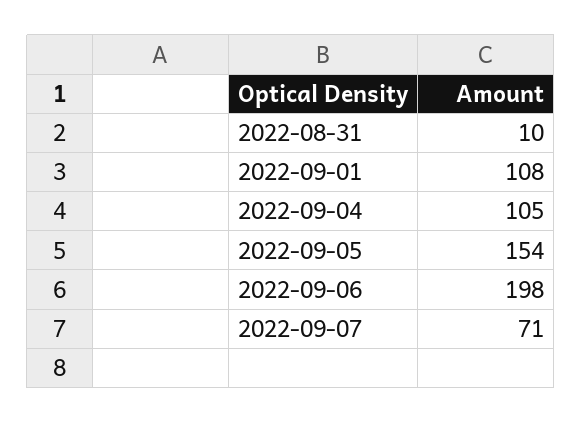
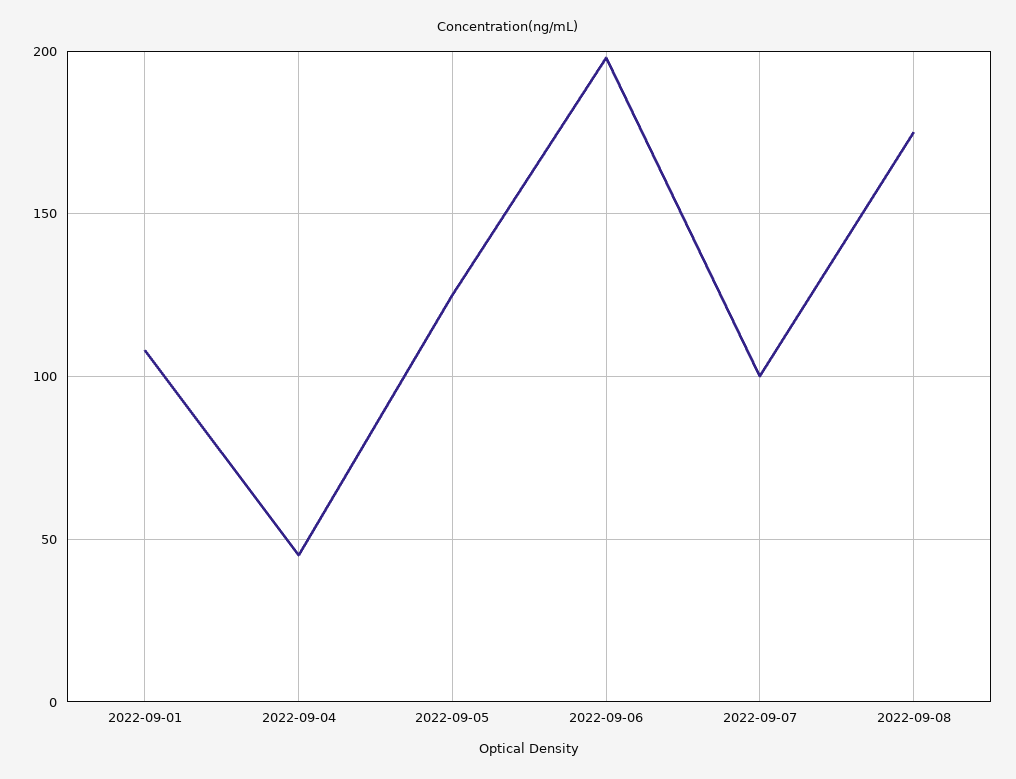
2022-08-31: 10 -> none
2022-09-04: 105 -> 45
2022-09-05: 154 -> 125
2022-09-07: 71 -> 100
2022-09-08: none -> 175

